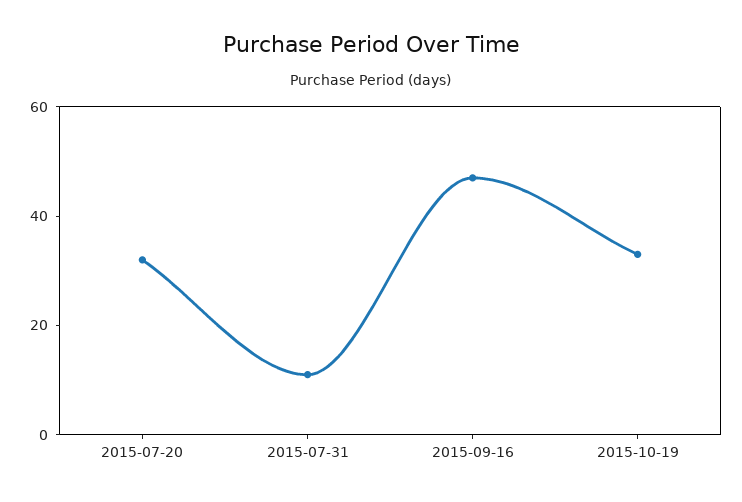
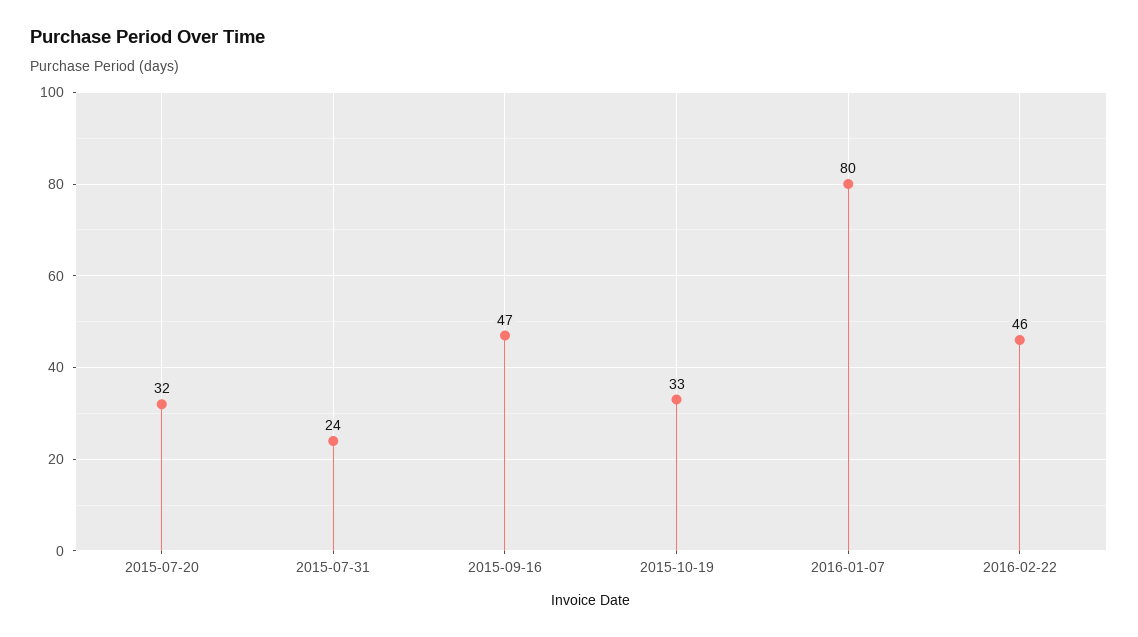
2015-07-31: 10 -> 24
2016-01-07: none -> 80
2016-02-22: none -> 46

